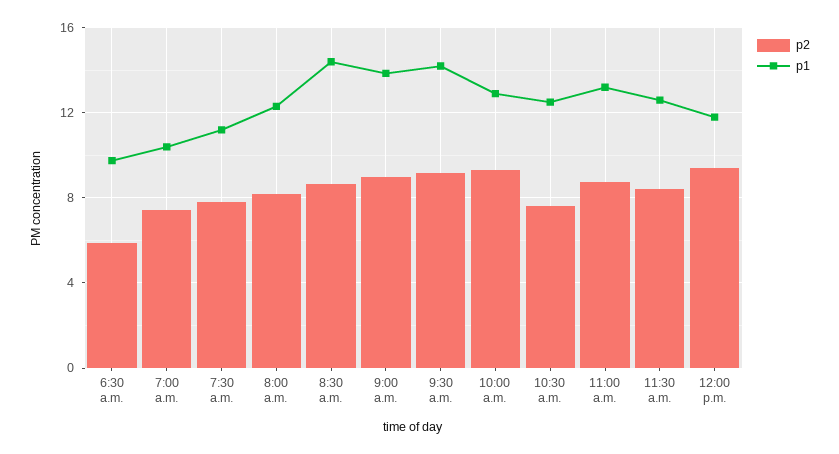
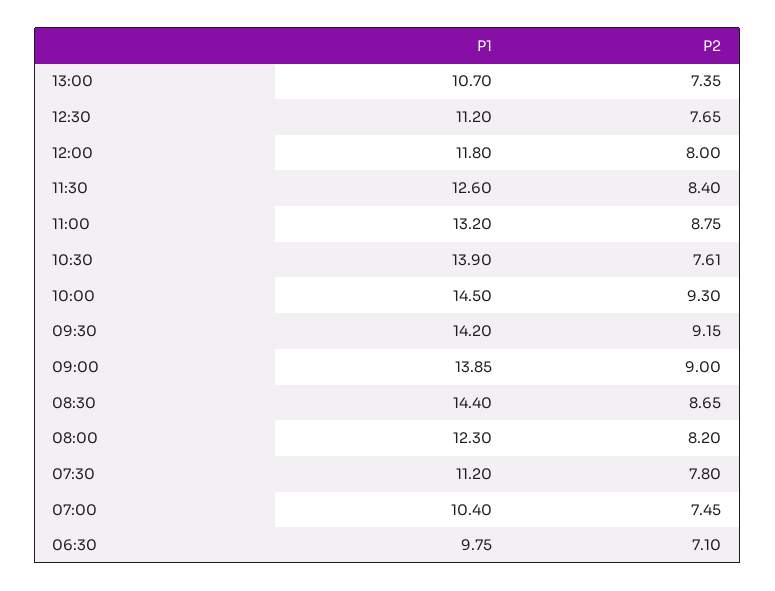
p2, 6:30 a.m.: 6 -> 7.1
p1, 10:00 a.m.: 13 -> 14.5
p1, 10:30 a.m.: 12.5 -> 13.9
p2, 12:00 p.m.: 9.5 -> 8
p1, 13:00: none -> 10.7
p2, 13:00: none -> 7.35
p1, 12:30: none -> 11.2
p2, 12:30: none -> 7.65

